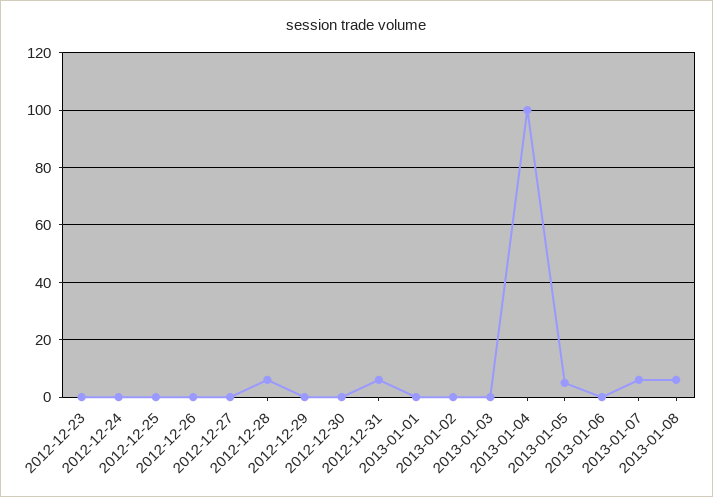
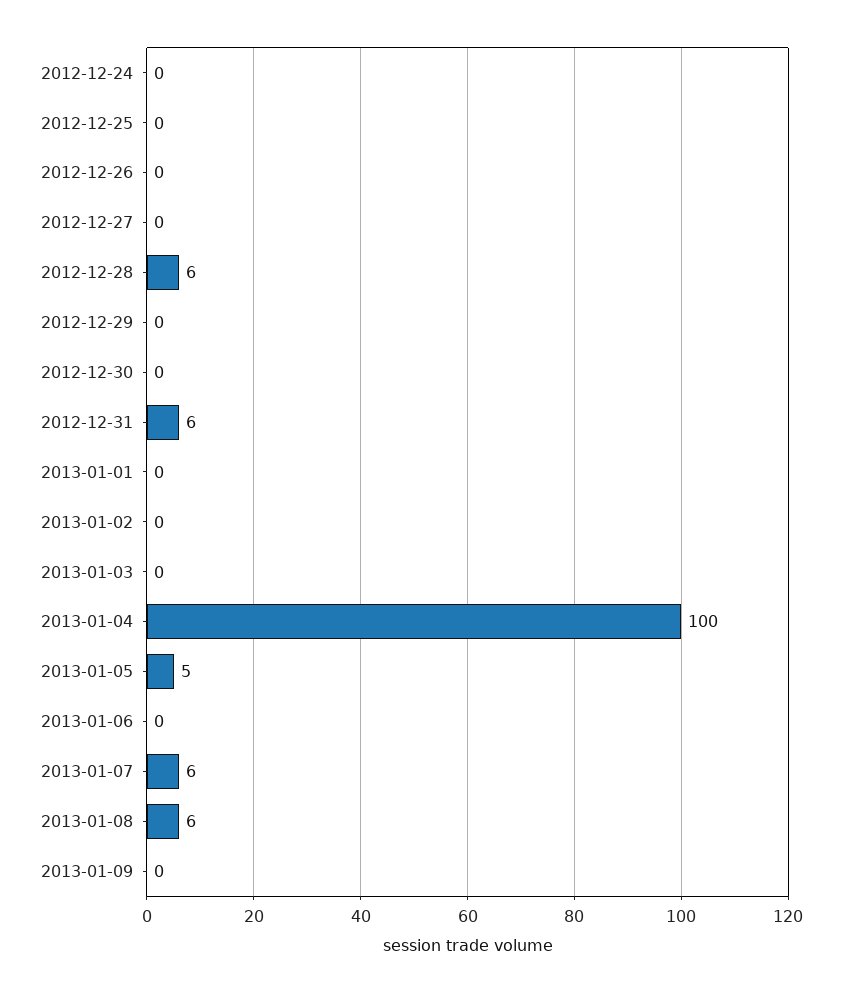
2012-12-23: 0 -> none
2013-01-09: none -> 0

